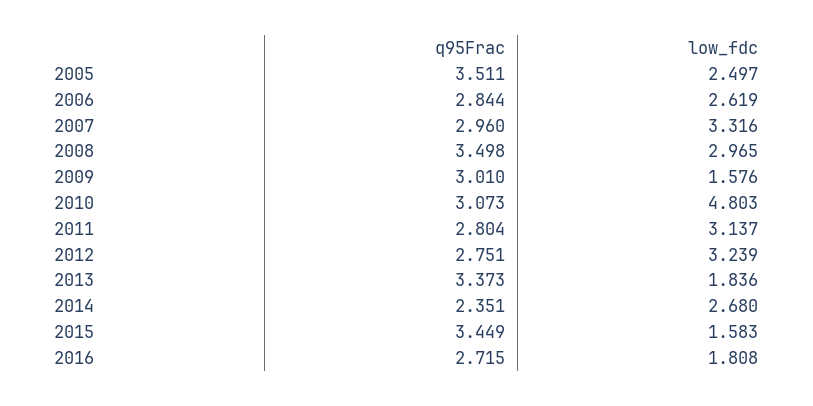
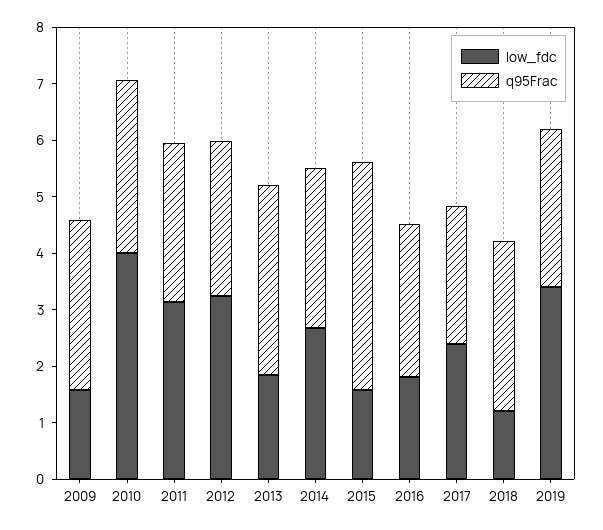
q95Frac, 2005: 3.511 -> none
low_fdc, 2005: 2.497 -> none
q95Frac, 2006: 2.844 -> none
low_fdc, 2006: 2.619 -> none
q95Frac, 2007: 2.96 -> none
low_fdc, 2007: 3.316 -> none
q95Frac, 2008: 3.498 -> none
low_fdc, 2008: 2.965 -> none
low_fdc, 2010: 4.803 -> 4
q95Frac, 2014: 2.351 -> 2.8
q95Frac, 2015: 3.449 -> 4
low_fdc, 2017: none -> 2.4
q95Frac, 2017: none -> 2.4
low_fdc, 2018: none -> 1.2
q95Frac, 2018: none -> 3
low_fdc, 2019: none -> 3.4
q95Frac, 2019: none -> 2.8

